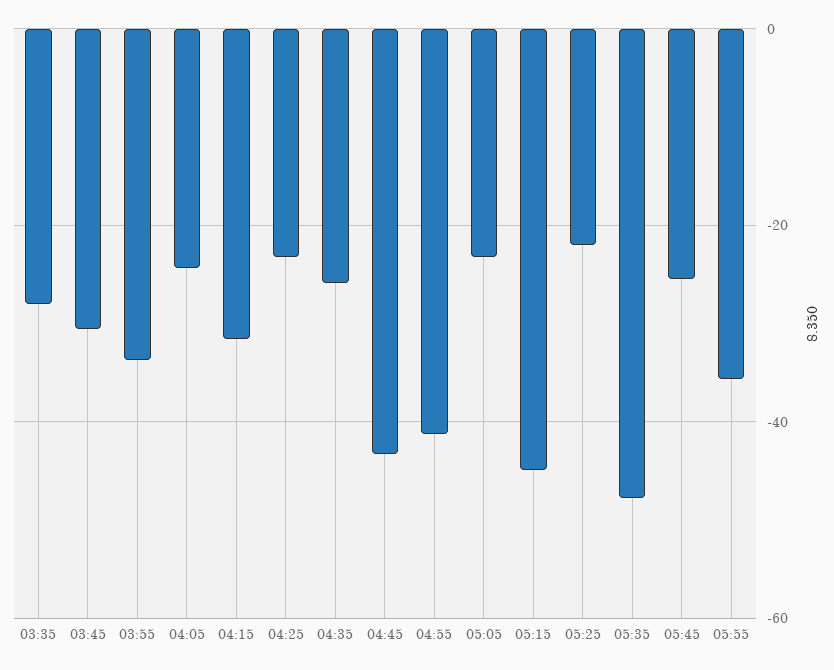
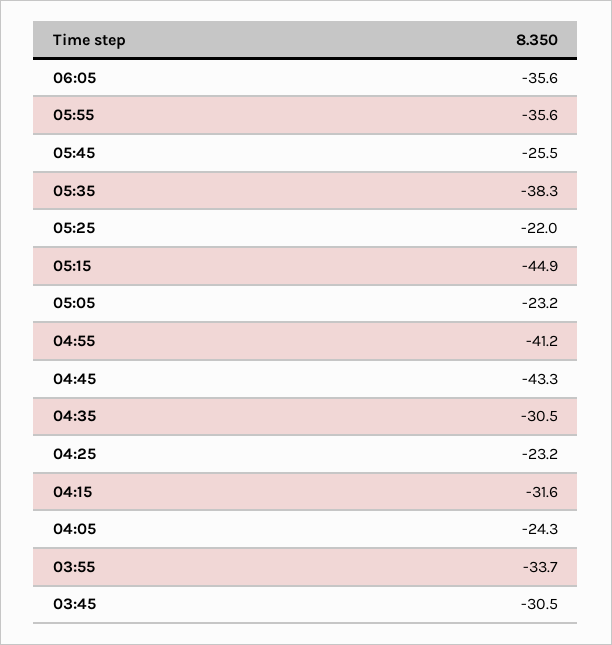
03:35: -28 -> none
04:35: -26 -> -30.5
05:35: -48 -> -38.3
06:05: none -> -35.6

